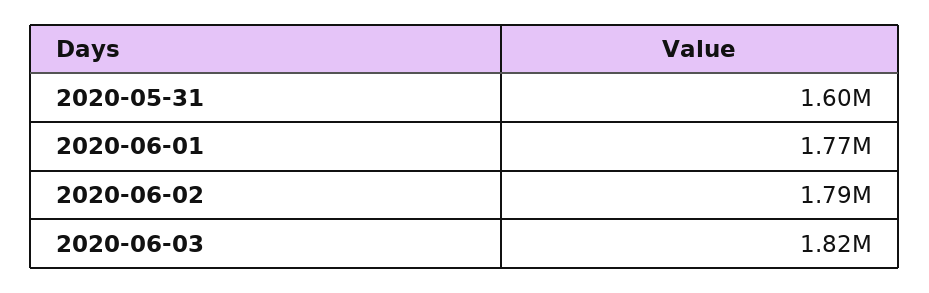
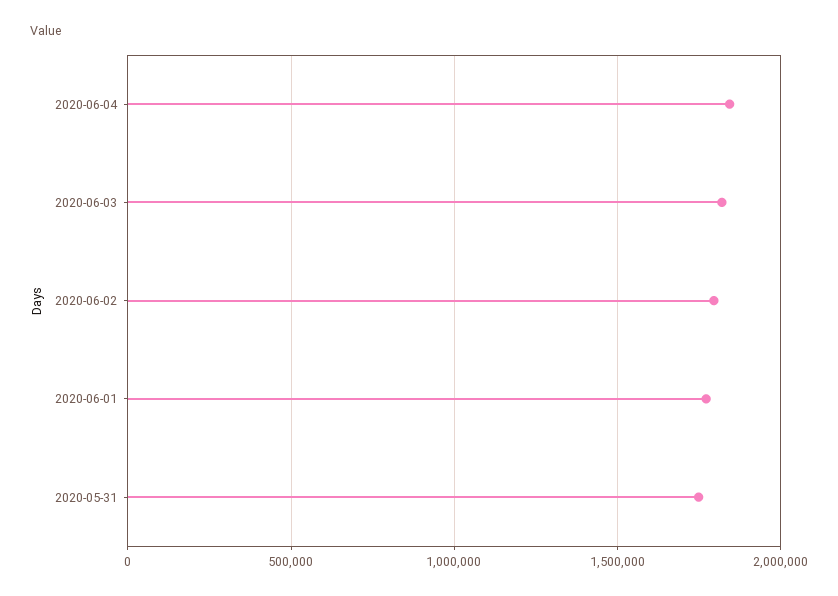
2020-05-31: 1600000 -> 1750000
2020-06-04: none -> 1850000

